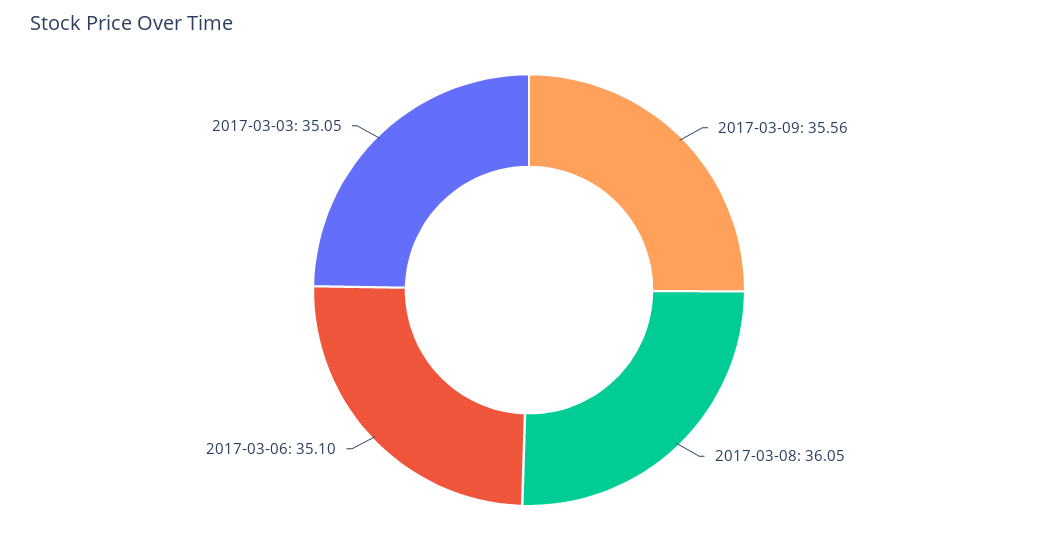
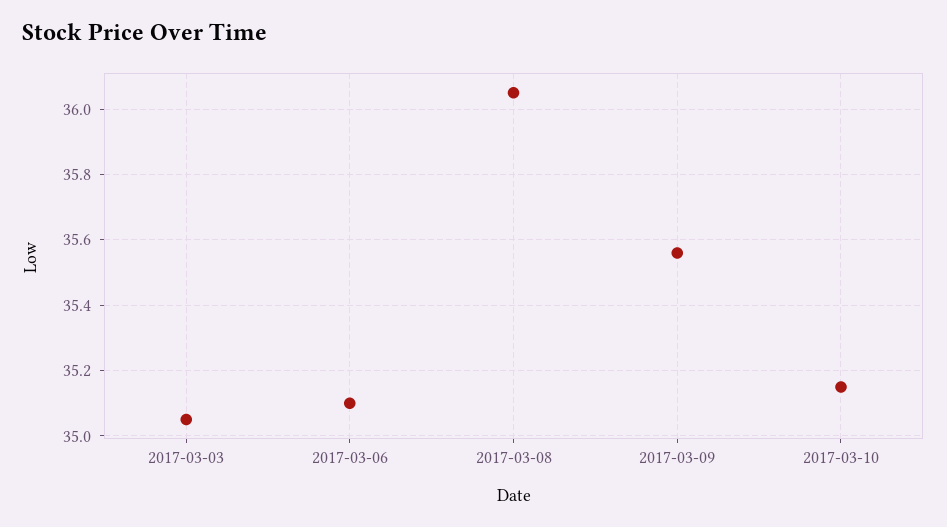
2017-03-10: none -> 35.15

